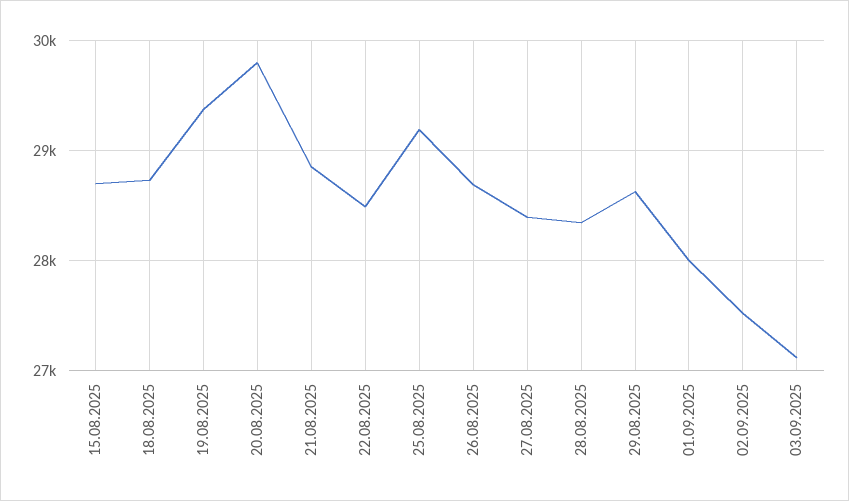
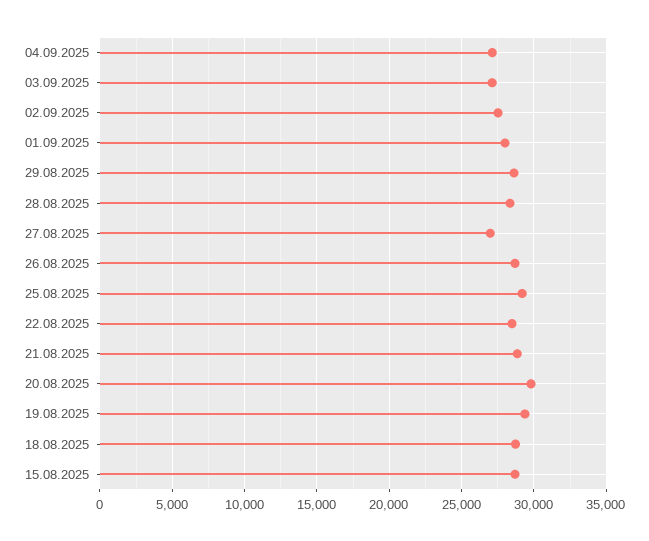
27.08.2025: 28400 -> 27000
04.09.2025: none -> 27000

